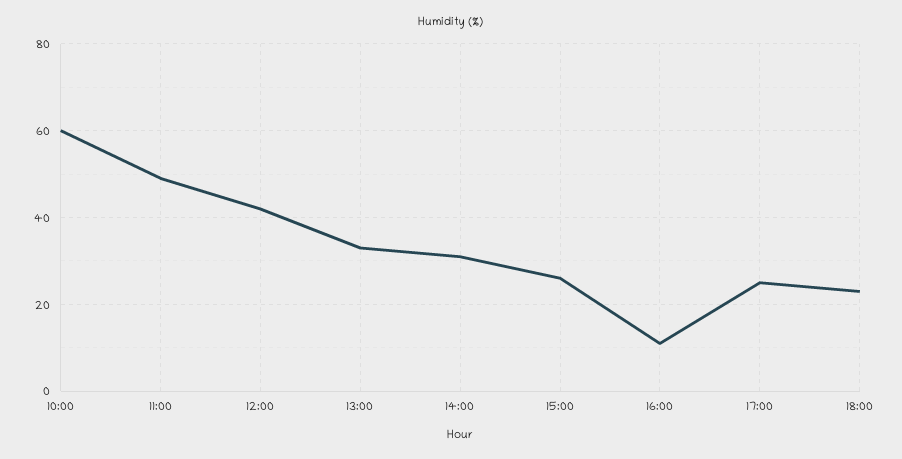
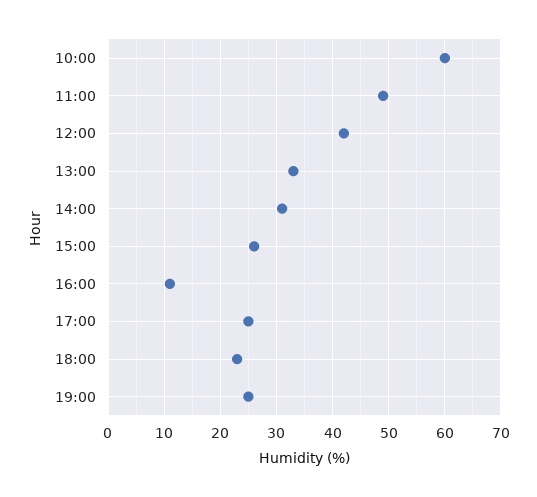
19:00: none -> 25

